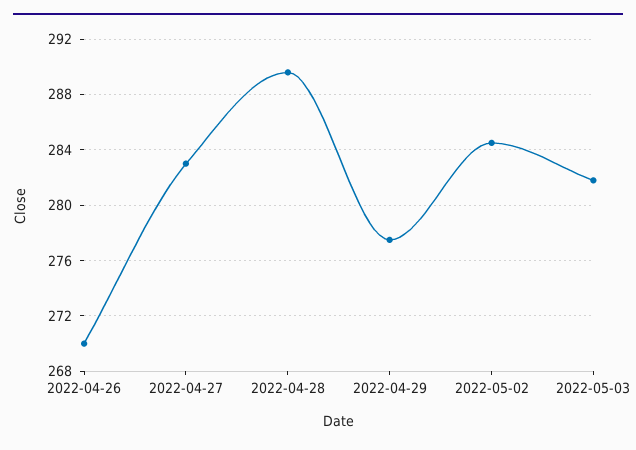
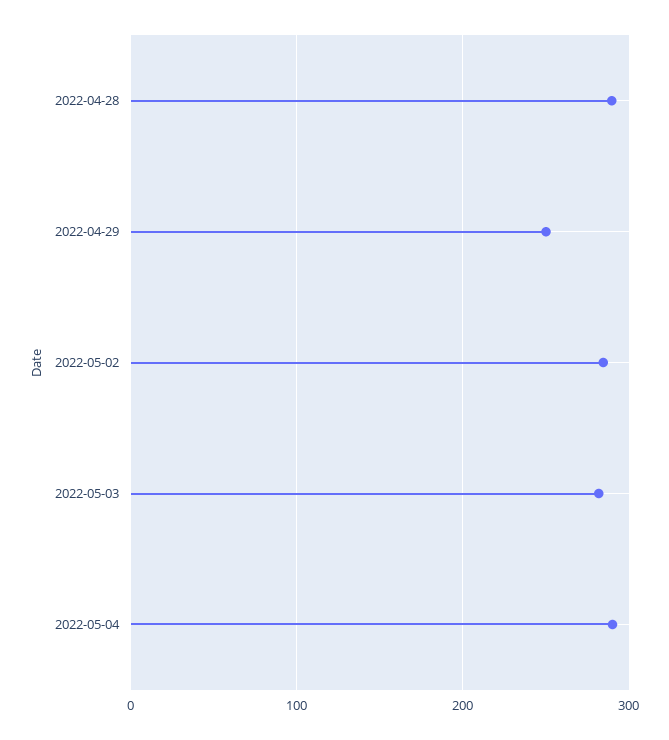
2022-04-26: 270 -> none
2022-04-27: 283 -> none
2022-04-29: 277.5 -> 250
2022-05-04: none -> 290

